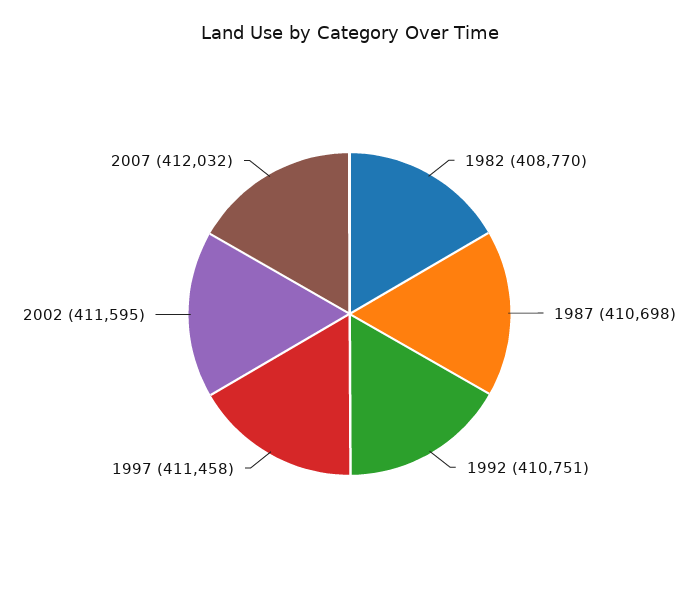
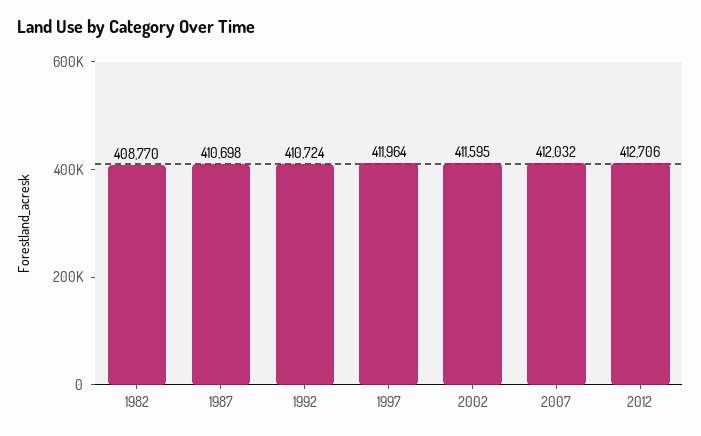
1992: 410751 -> 410724
1997: 411458 -> 411964
2012: none -> 412706

